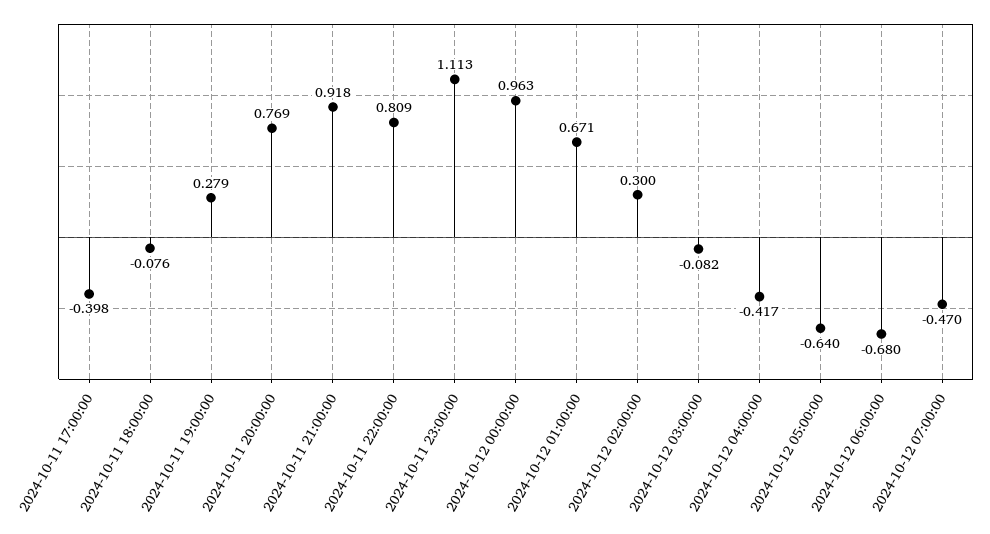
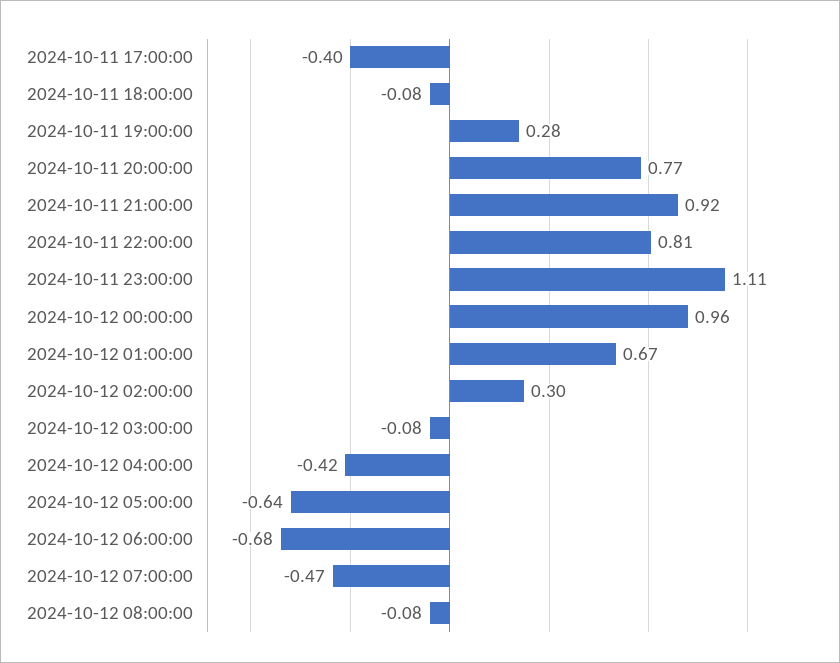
2024-10-12 08:00:00: none -> -0.08

